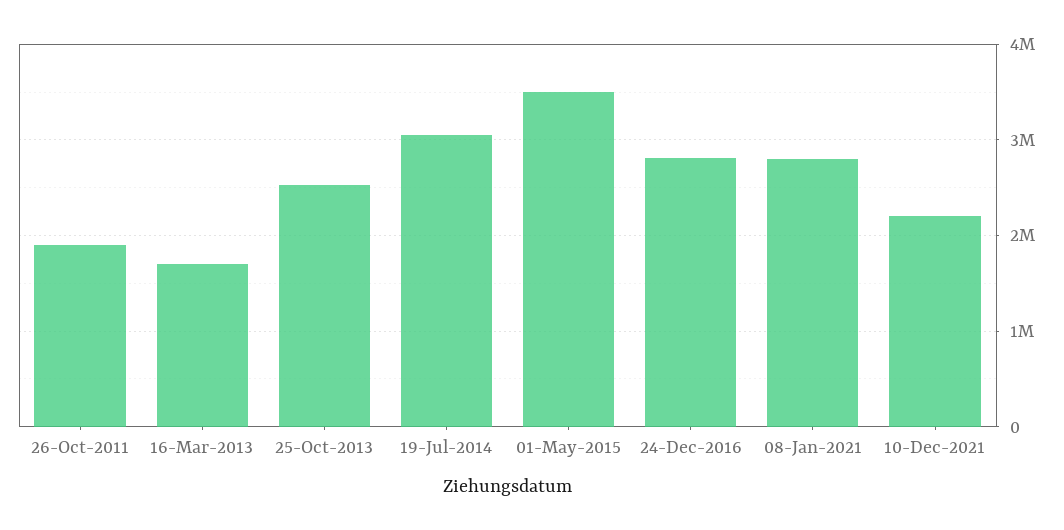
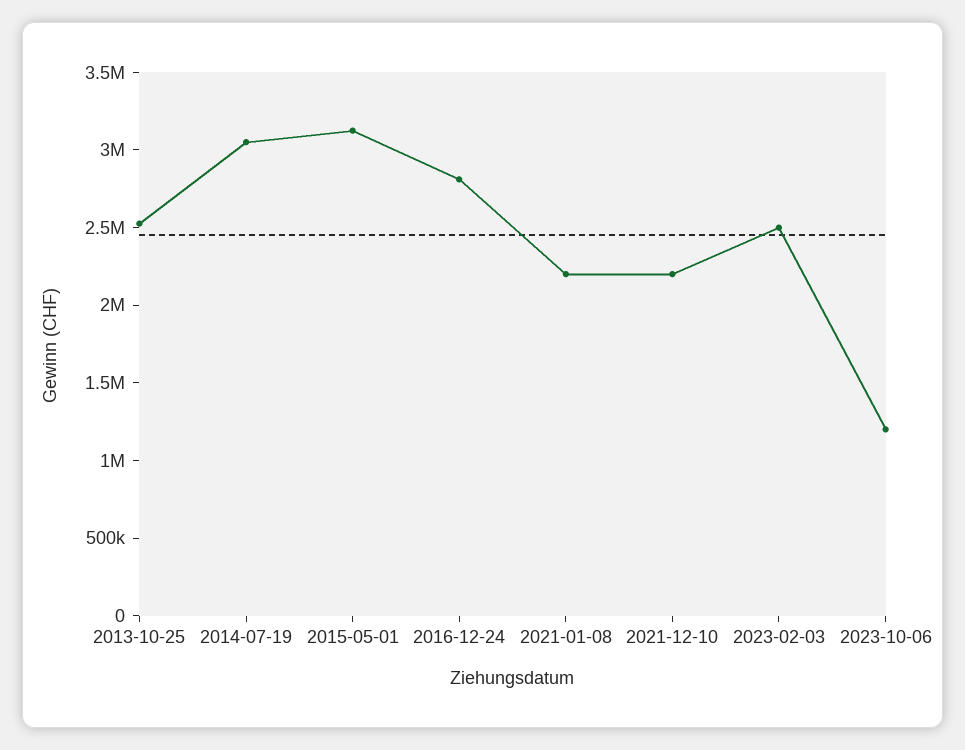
26-Oct-2011: 1900000 -> none
16-Mar-2013: 1700000 -> none
01-May-2015: 3500000 -> 3100000
08-Jan-2021: 2800000 -> 2200000
2023-02-03: none -> 2500000
2023-10-06: none -> 1200000

